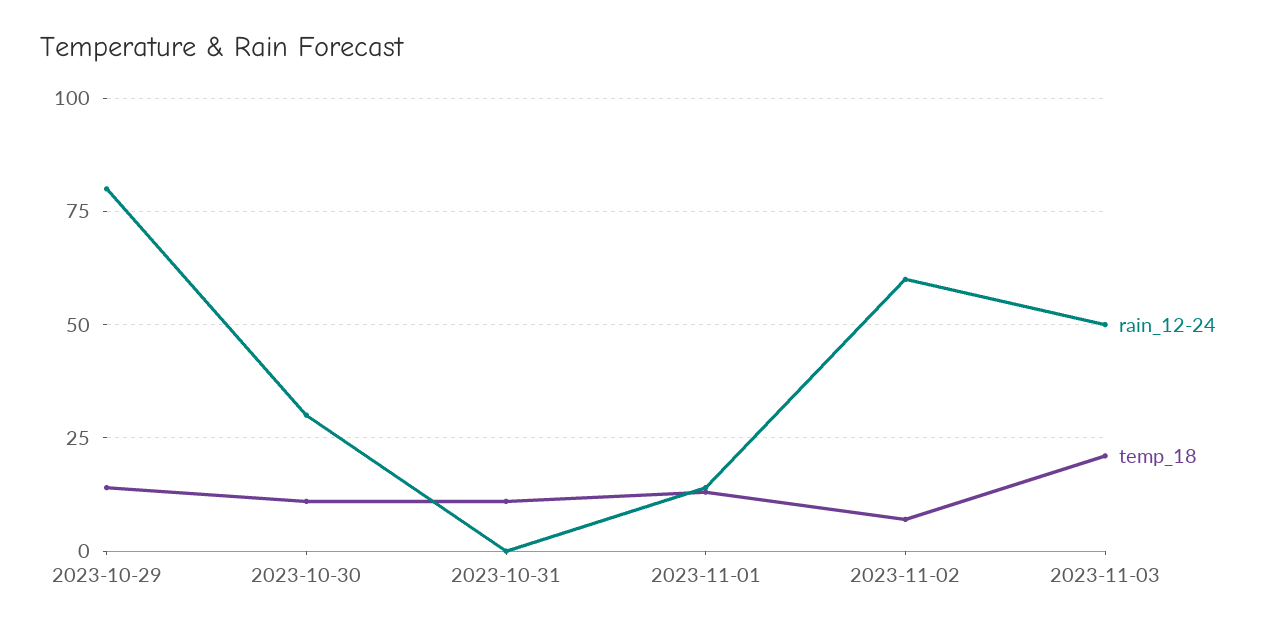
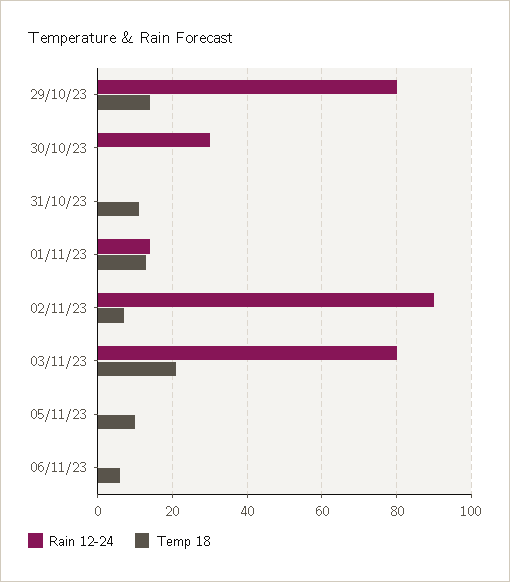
temp_18, 2023-10-30: 10 -> 0
rain_12-24, 2023-11-02: 60 -> 90
rain_12-24, 2023-11-03: 50 -> 80
rain_12-24, 05/11/23: none -> 0
temp_18, 05/11/23: none -> 10
rain_12-24, 06/11/23: none -> 0
temp_18, 06/11/23: none -> 5

